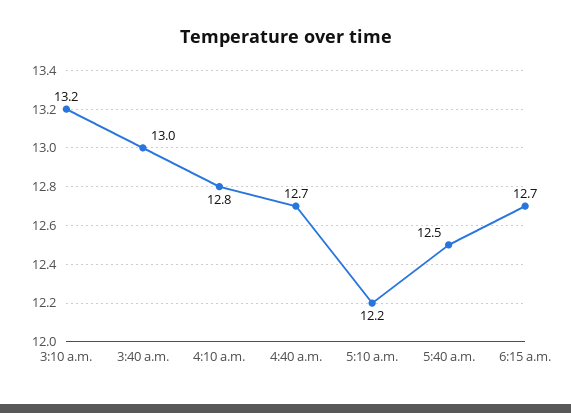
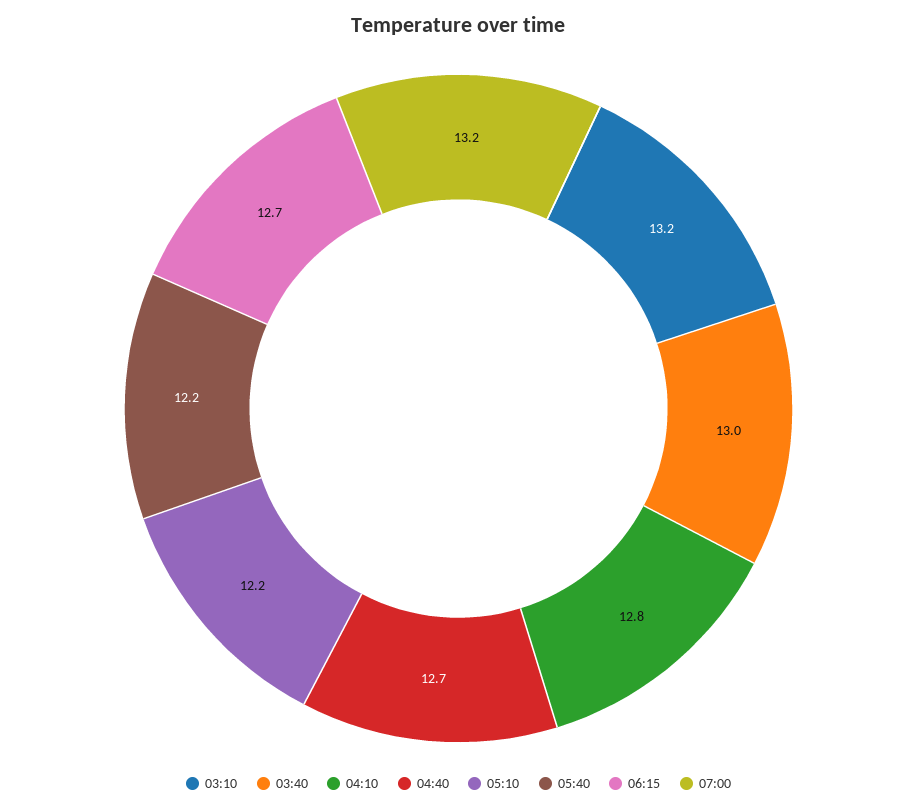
5:40 a.m.: 12.5 -> 12.2
07:00: none -> 13.2

